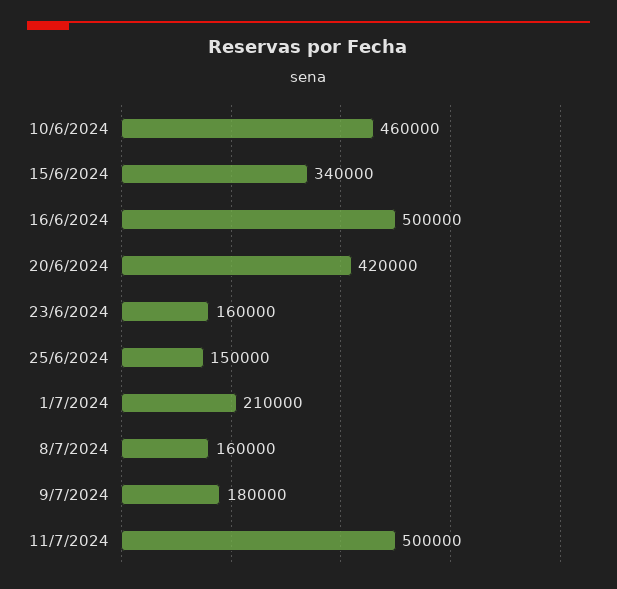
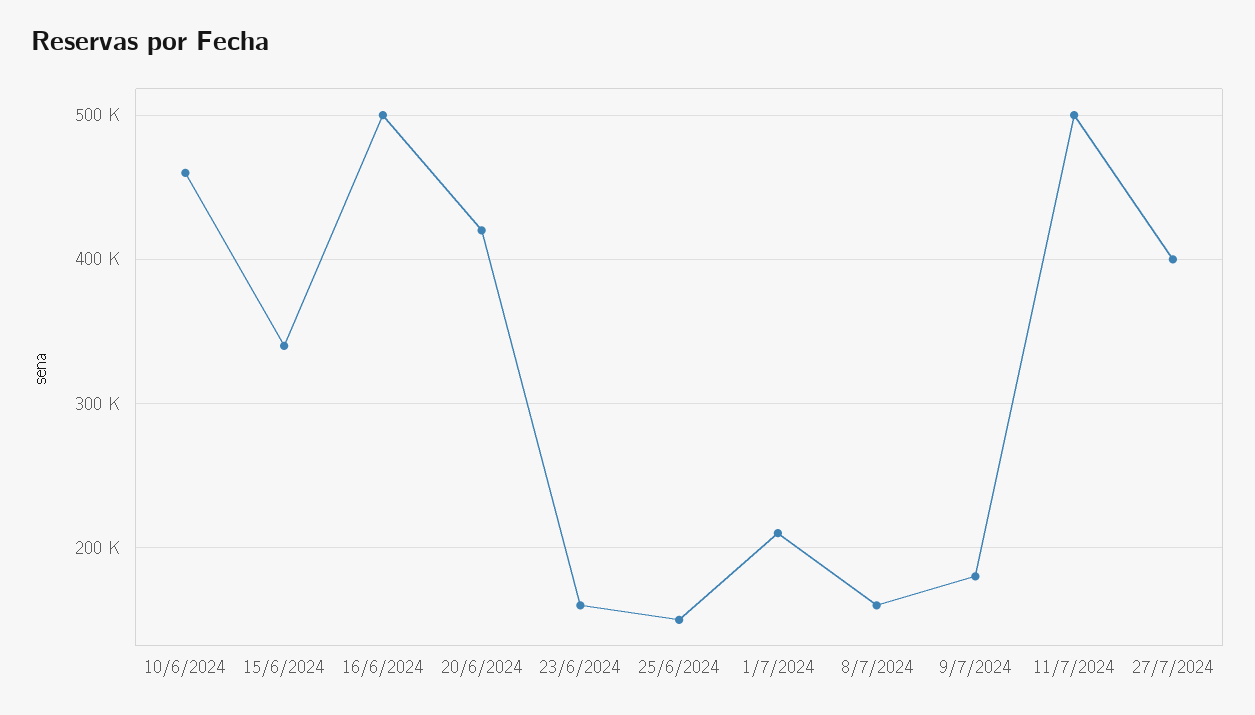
27/7/2024: none -> 400000

